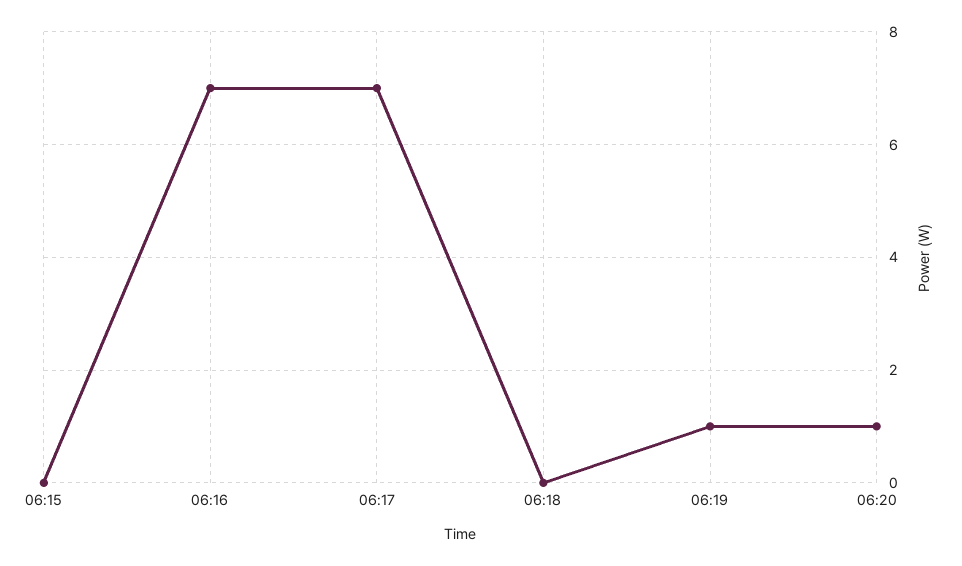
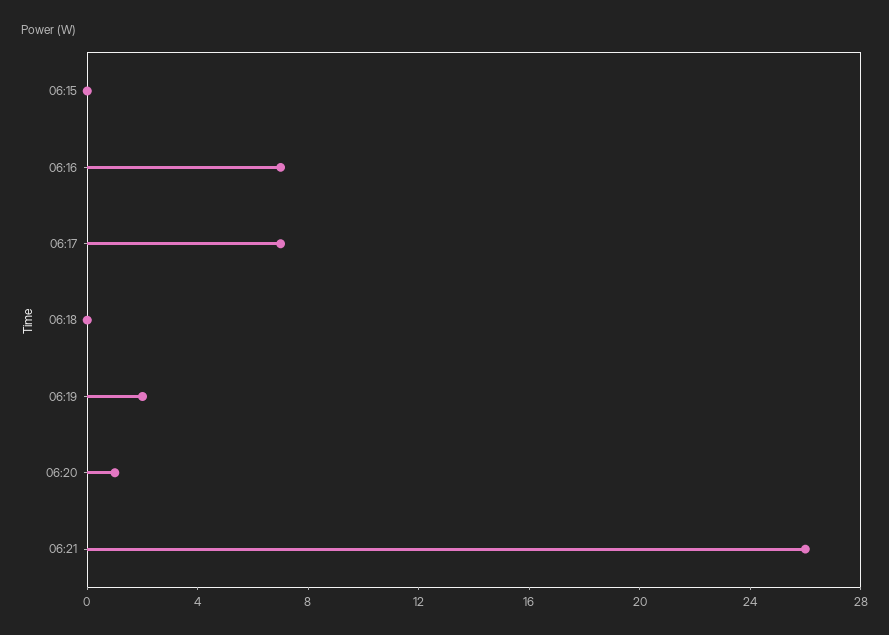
06:19: 1 -> 2
06:21: none -> 26

